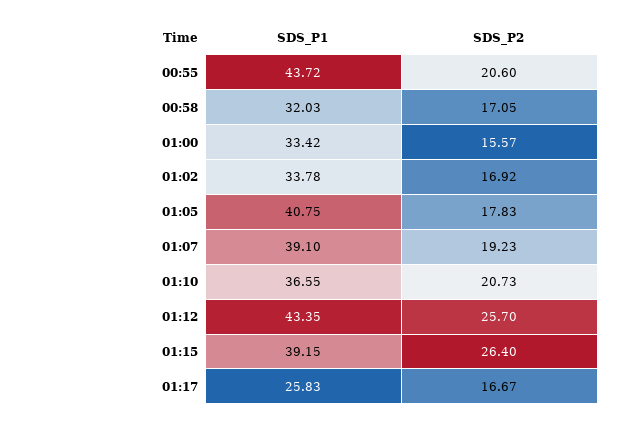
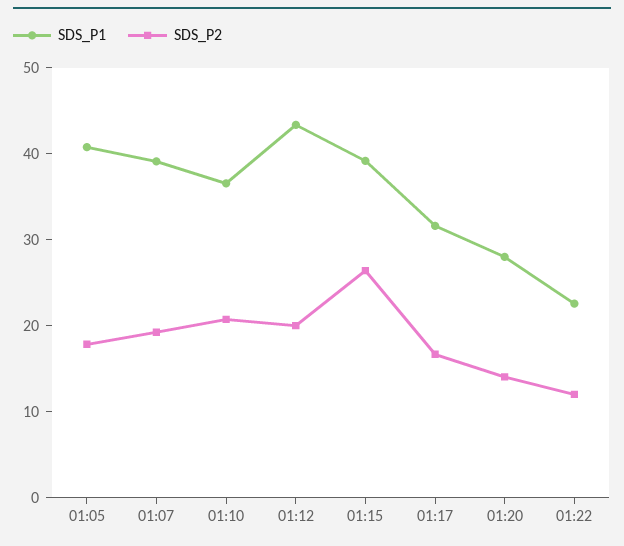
SDS_P1, 00:55: 43.72 -> none
SDS_P2, 00:55: 20.6 -> none
SDS_P1, 00:58: 32.03 -> none
SDS_P2, 00:58: 17.05 -> none
SDS_P1, 01:00: 33.42 -> none
SDS_P2, 01:00: 15.57 -> none
SDS_P1, 01:02: 33.78 -> none
SDS_P2, 01:02: 16.92 -> none
SDS_P2, 01:12: 25.7 -> 20
SDS_P1, 01:17: 25.83 -> 32
SDS_P1, 01:20: none -> 28
SDS_P2, 01:20: none -> 14
SDS_P1, 01:22: none -> 22
SDS_P2, 01:22: none -> 12

